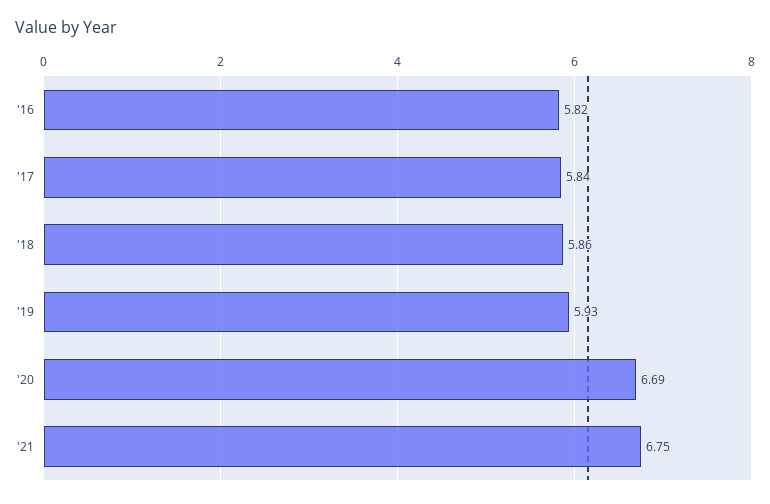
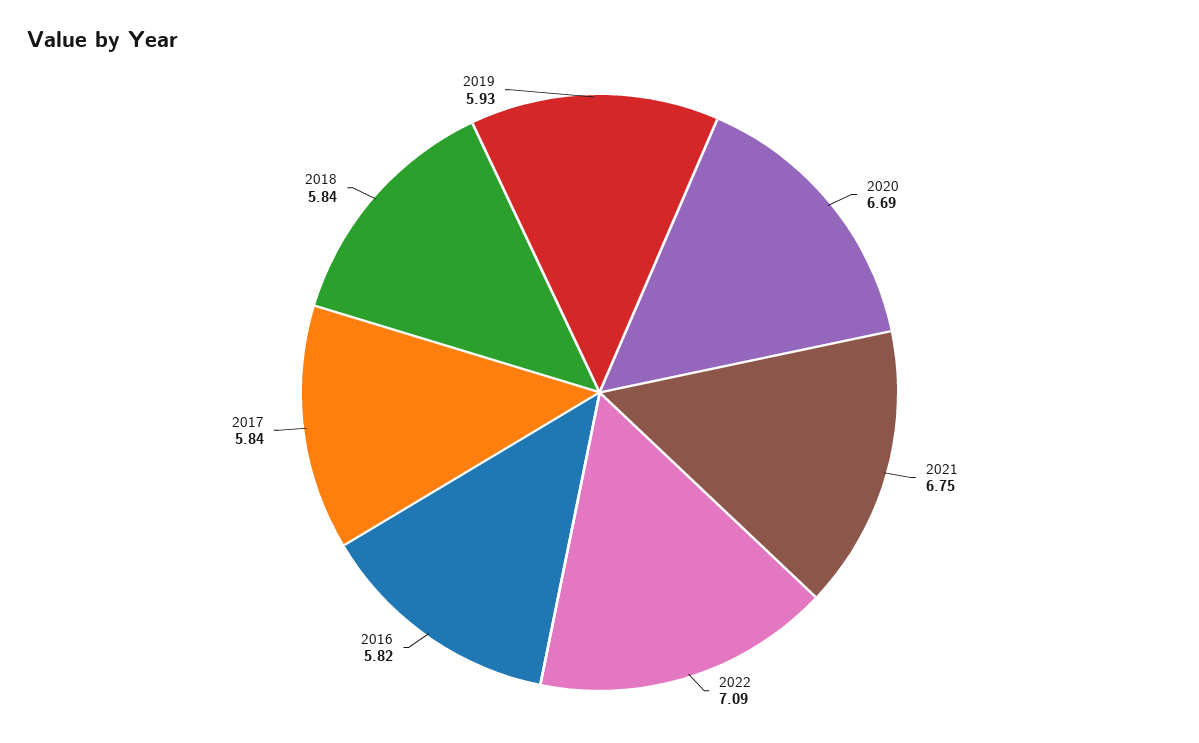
'18: 5.86 -> 5.84
2022: none -> 7.09

